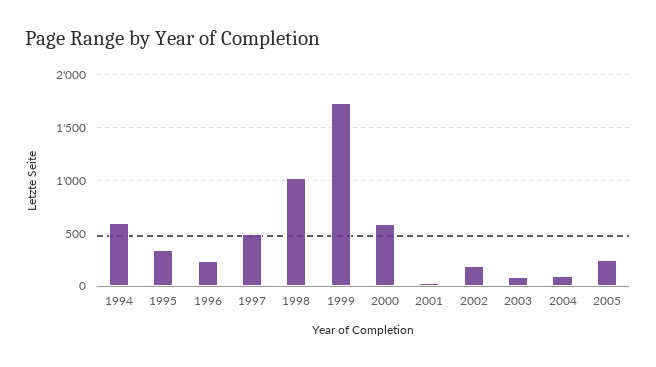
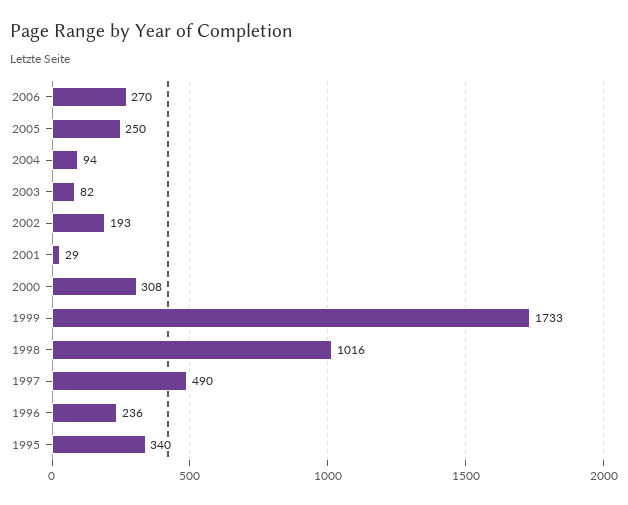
1994: 600 -> none
2000: 600 -> 308
2006: none -> 270

